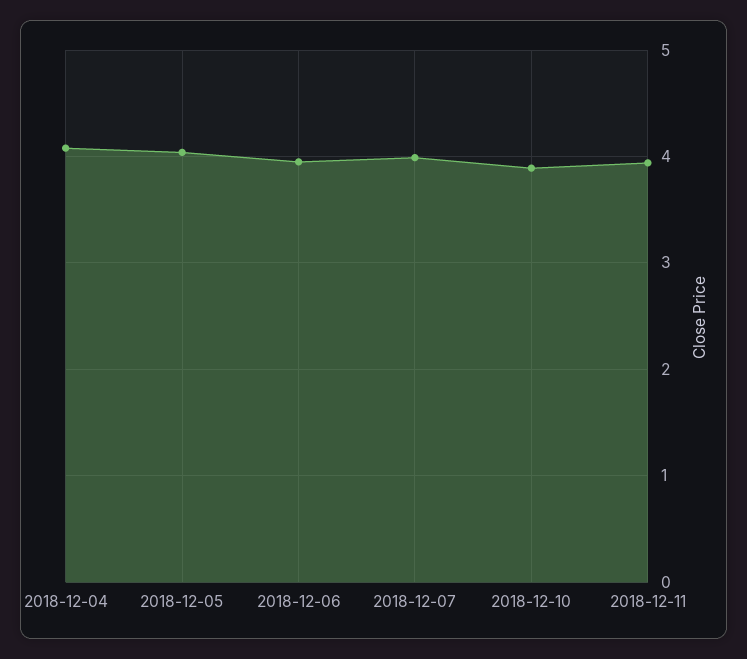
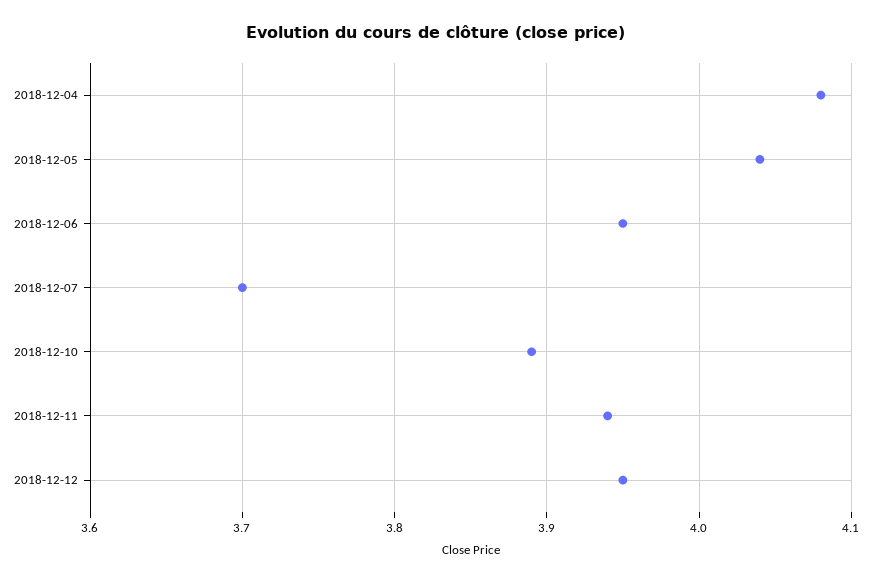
2018-12-07: 4 -> 3.7
2018-12-12: none -> 3.95

